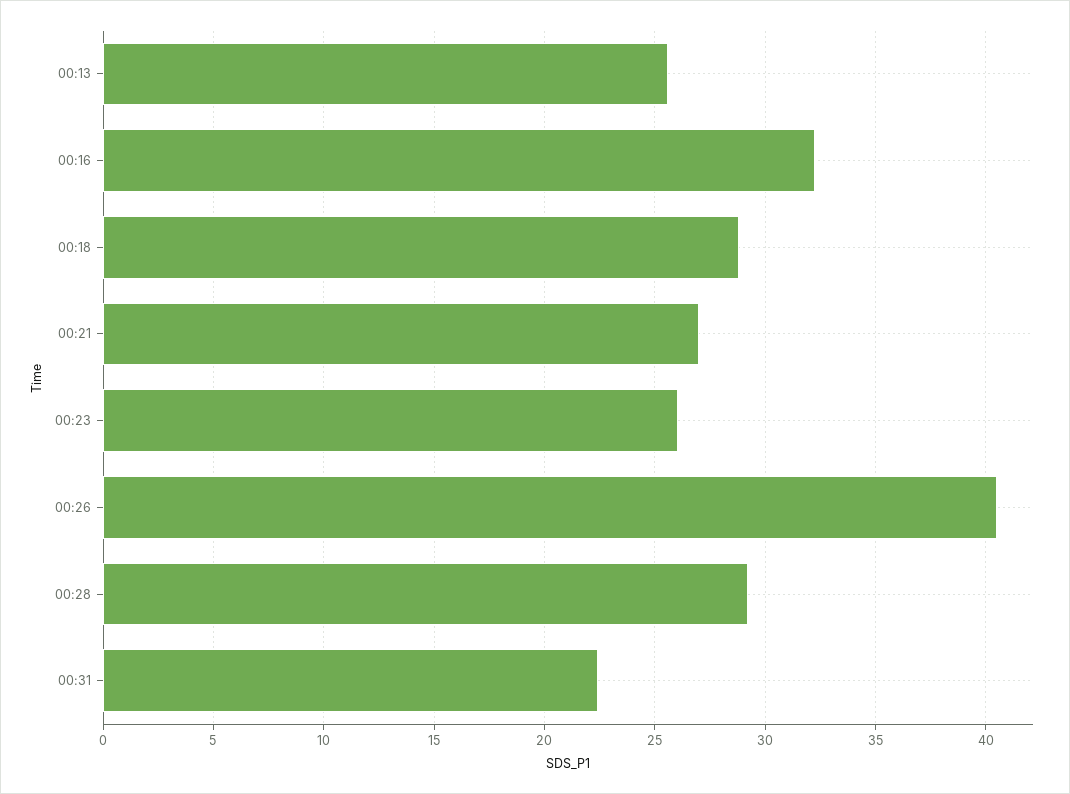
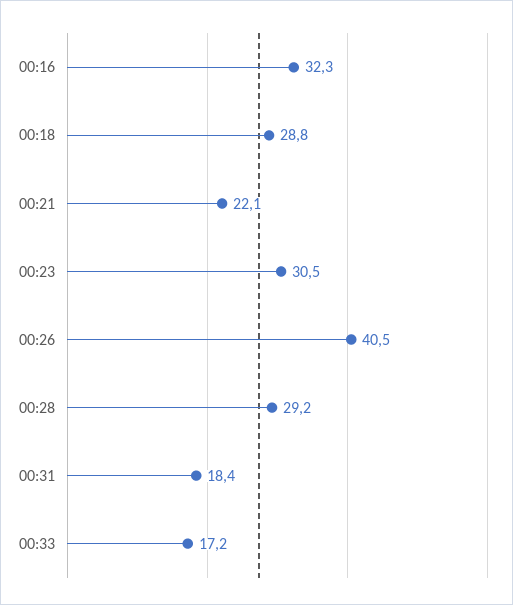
00:13: 25.5 -> none
00:21: 27 -> 22.1
00:23: 26 -> 30.5
00:31: 22.5 -> 18.4
00:33: none -> 17.2

